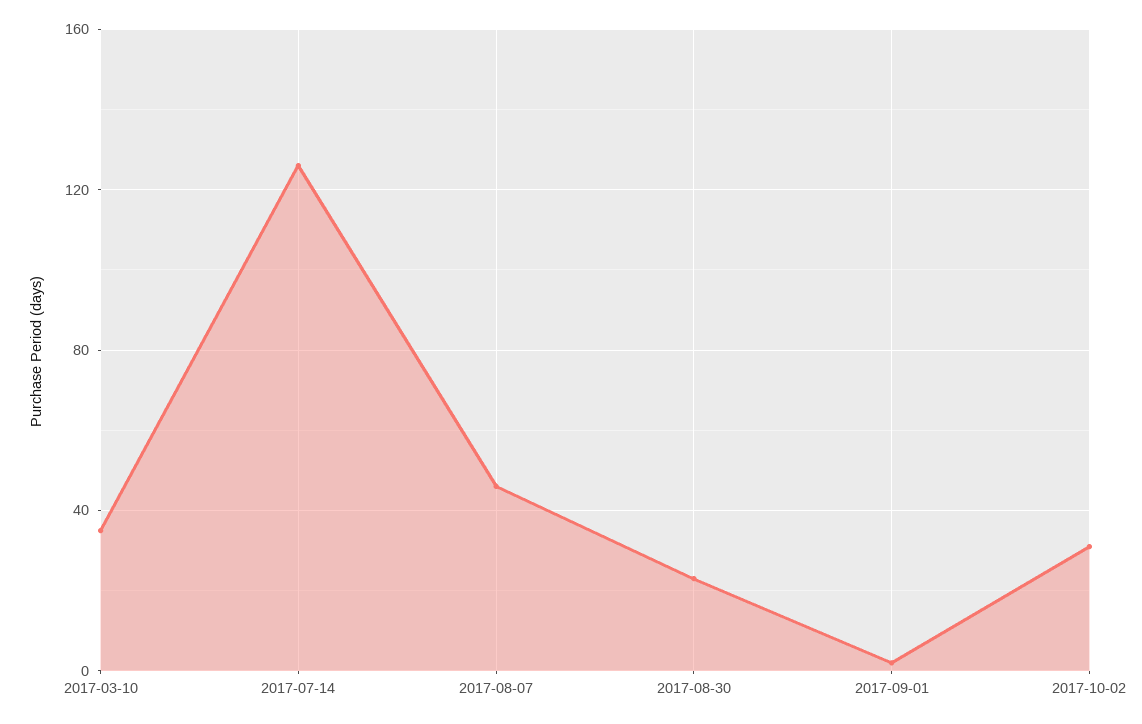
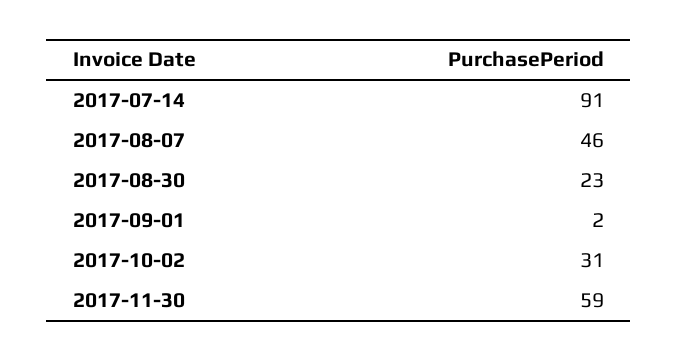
2017-03-10: 35 -> none
2017-07-14: 125 -> 91
2017-11-30: none -> 59

